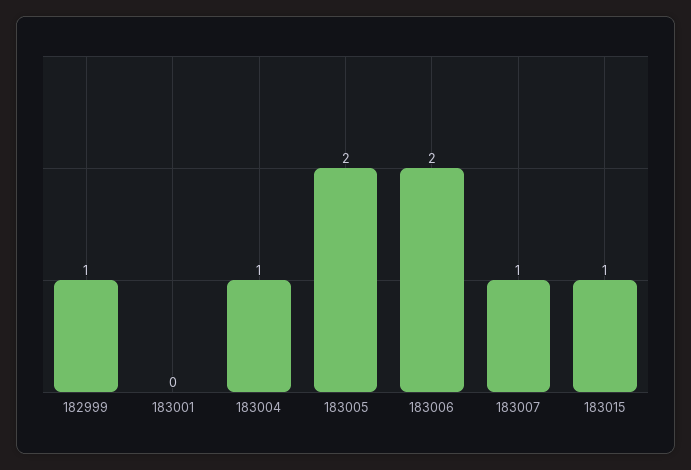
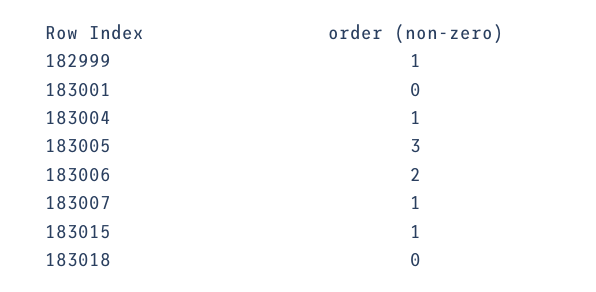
183005: 2 -> 3
183018: none -> 0

